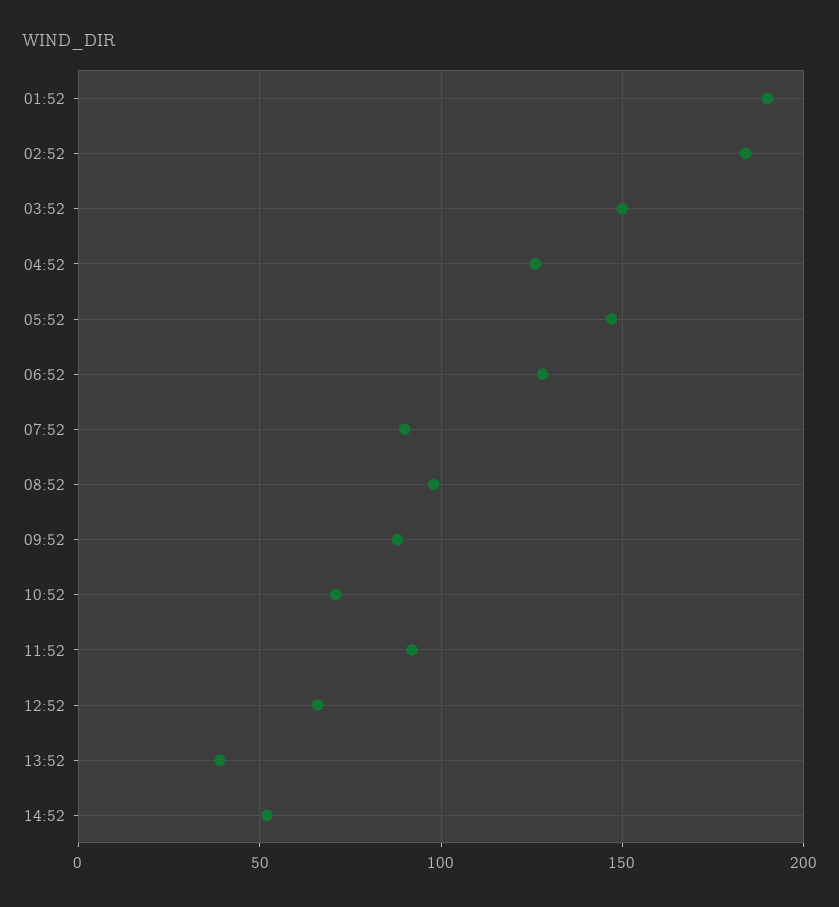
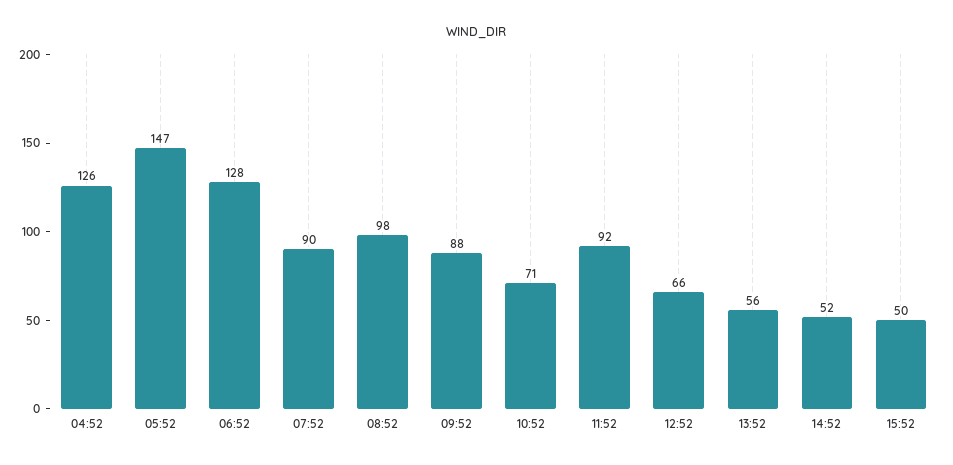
01:52: 190 -> none
02:52: 185 -> none
03:52: 150 -> none
13:52: 40 -> 56
15:52: none -> 50

